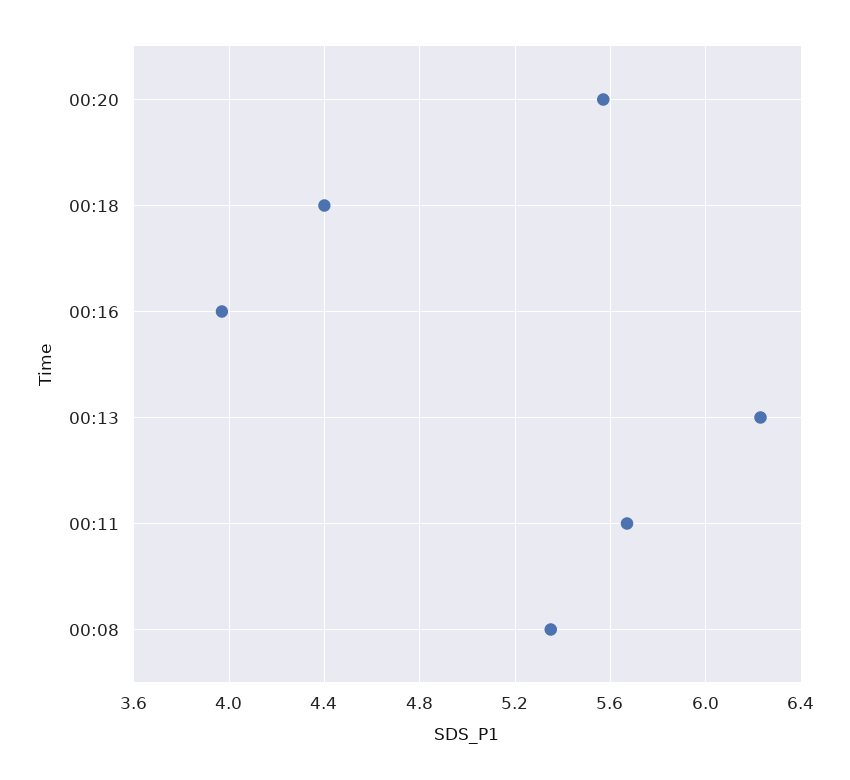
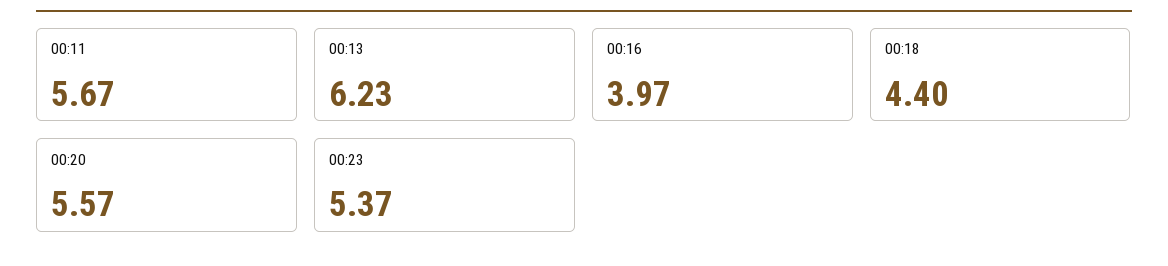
00:08: 5.35 -> none
00:23: none -> 5.37

